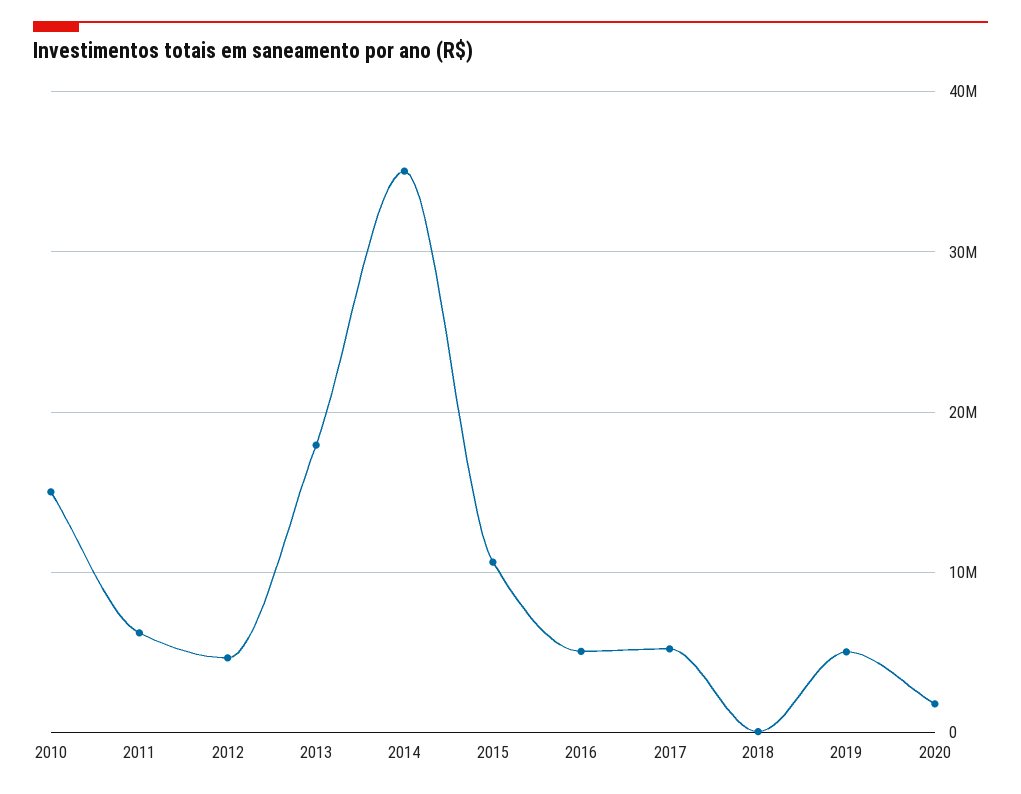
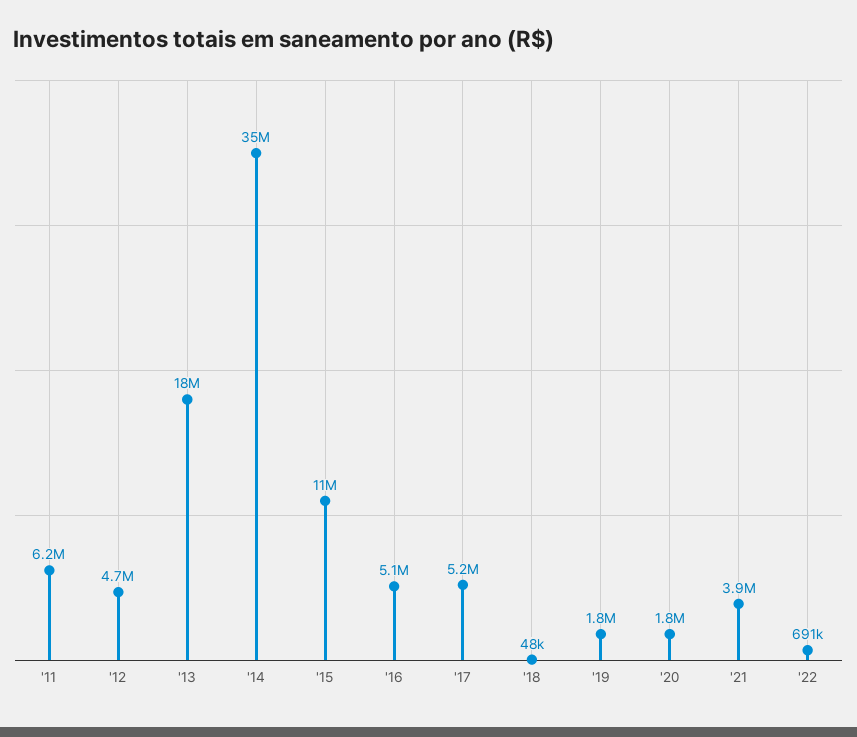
2010: 15000000 -> none
2019: 5000000 -> 1800000
'21: none -> 3900000
'22: none -> 691000

